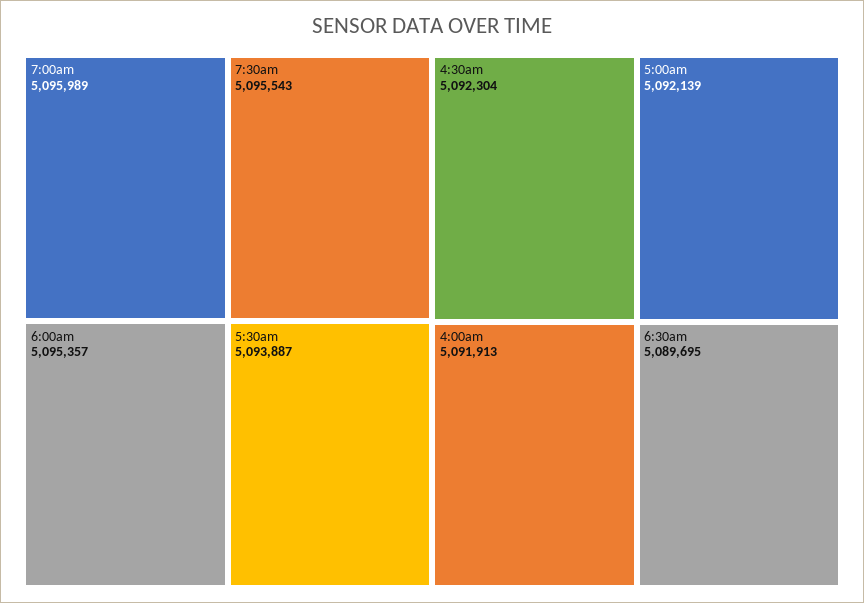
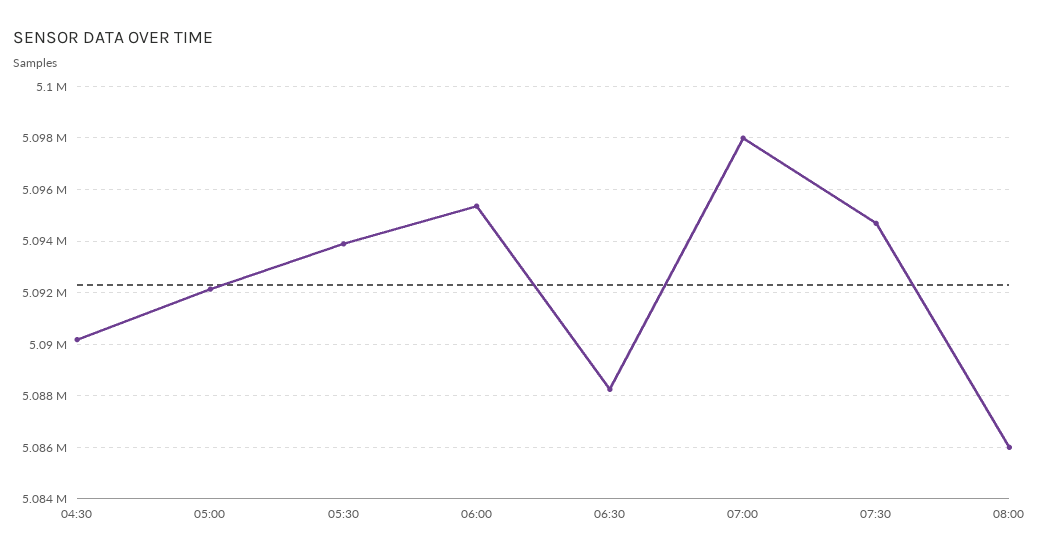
7:00am: 5095989 -> 5098000
7:30am: 5095543 -> 5094750
4:30am: 5092304 -> 5090250
4:00am: 5091913 -> none
6:30am: 5089695 -> 5088250
08:00: none -> 5086000

